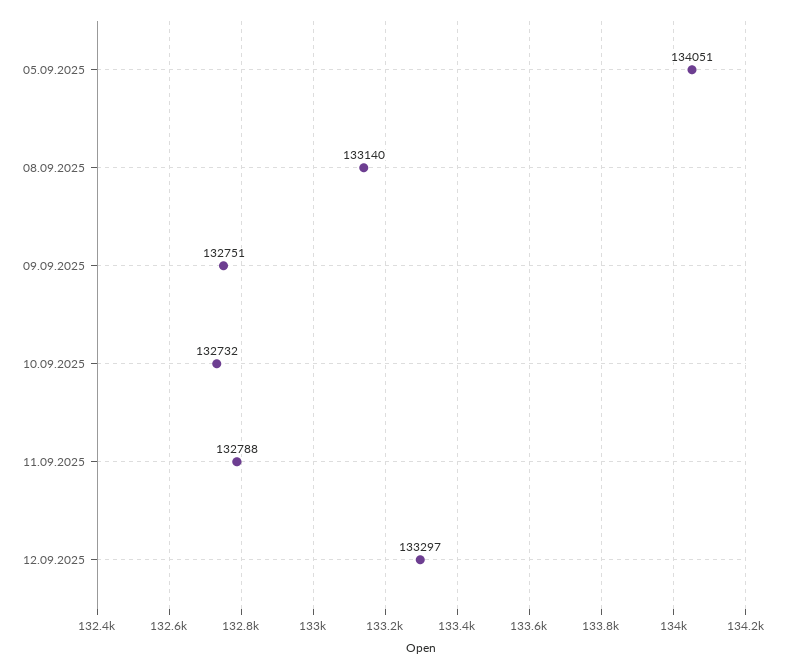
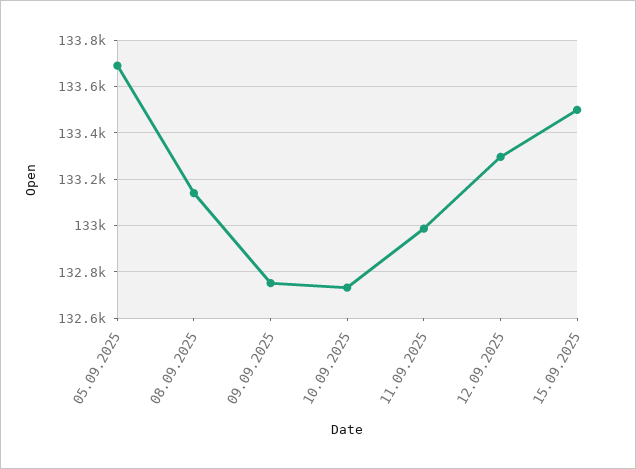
05.09.2025: 134051 -> 133700
11.09.2025: 132788 -> 133000
15.09.2025: none -> 133500

